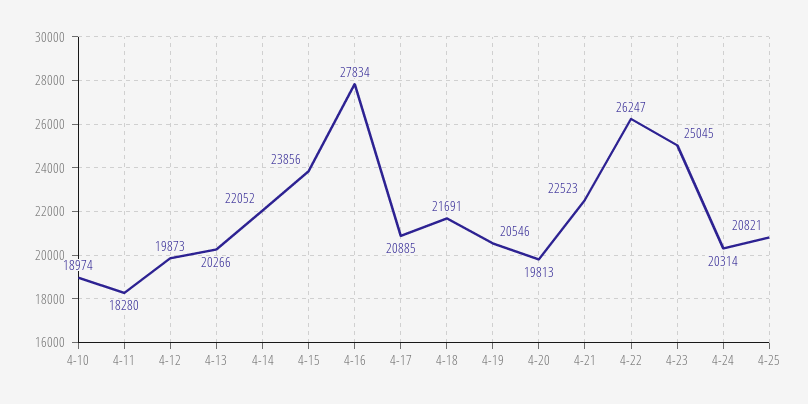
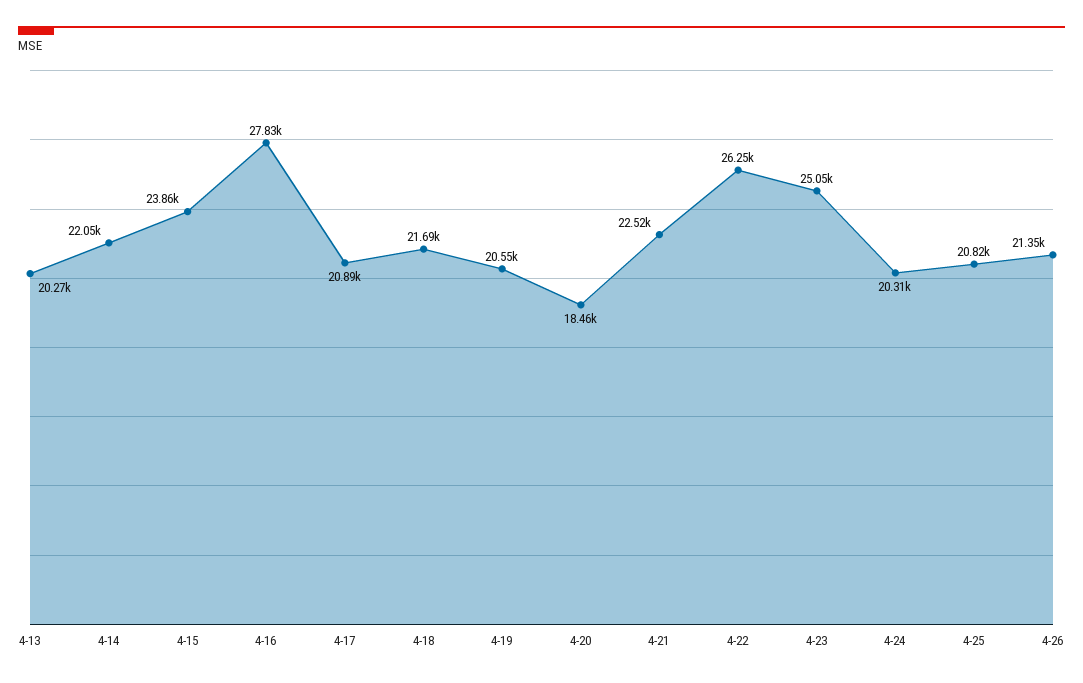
4-10: 18974 -> none
4-11: 18280 -> none
4-12: 19873 -> none
4-20: 19813 -> 18460
4-26: none -> 21350

